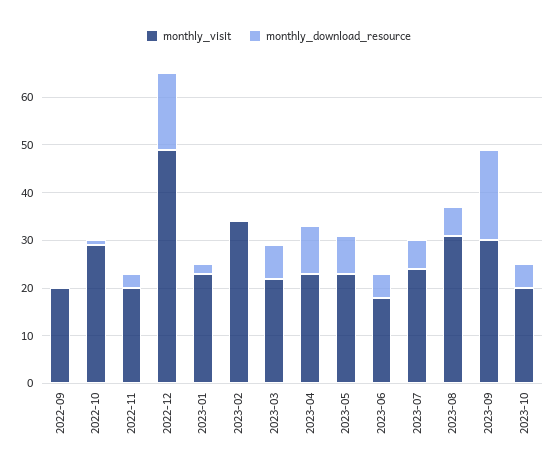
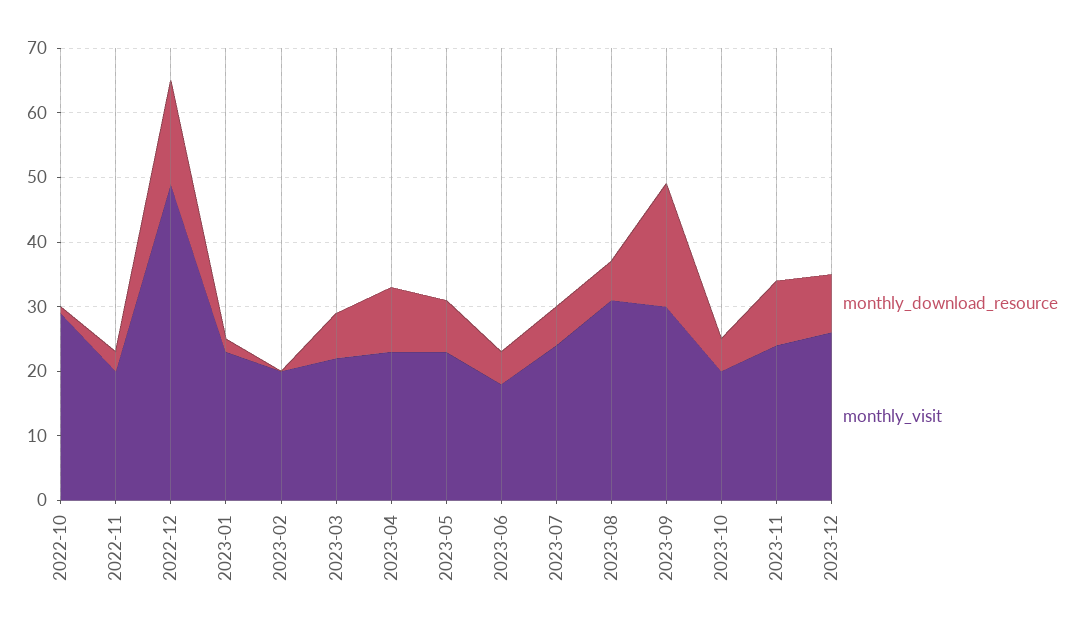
monthly_visit, 2022-09: 20 -> none
monthly_download_resource, 2022-09: 0 -> none
monthly_visit, 2023-02: 35 -> 20
monthly_download_resource, 2023-11: none -> 10
monthly_visit, 2023-11: none -> 25
monthly_download_resource, 2023-12: none -> 10
monthly_visit, 2023-12: none -> 25

